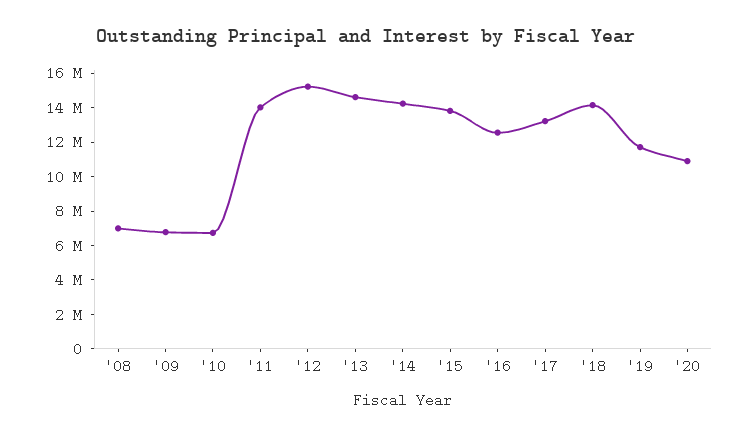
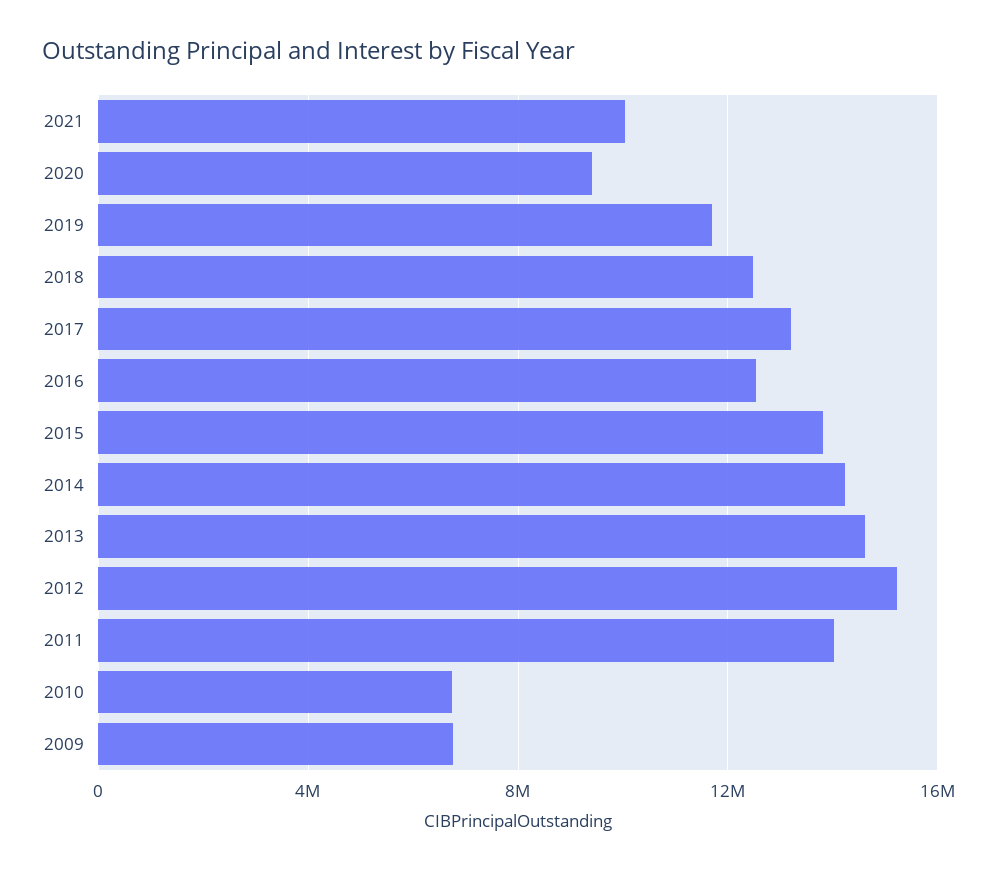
'08: 7000000 -> none
'18: 14000000 -> 12500000
'20: 11000000 -> 9500000
2021: none -> 10000000

